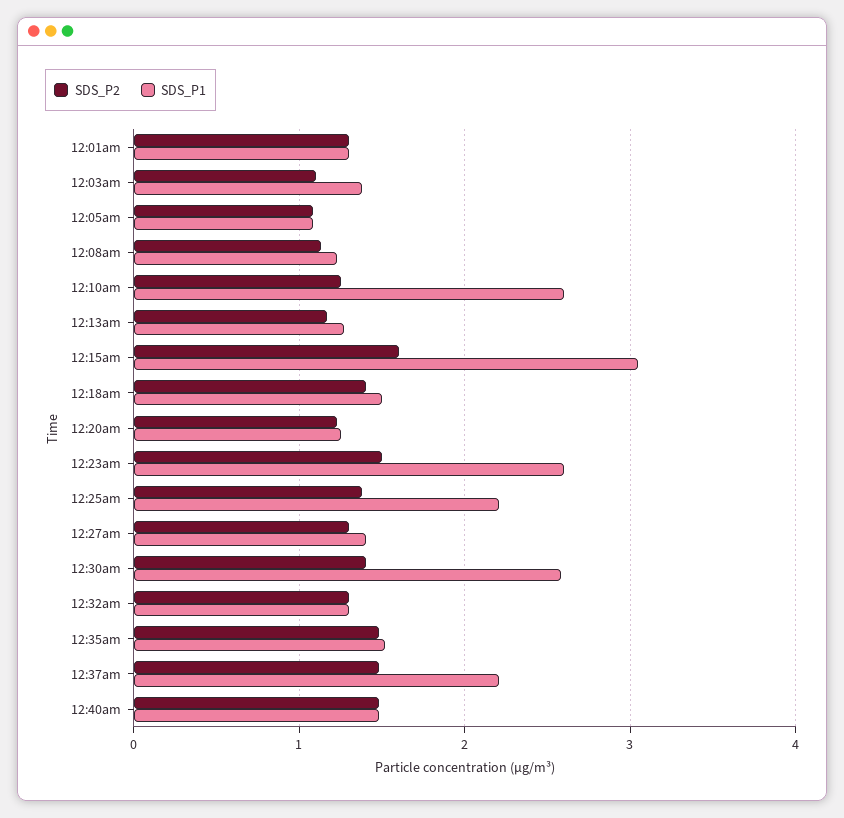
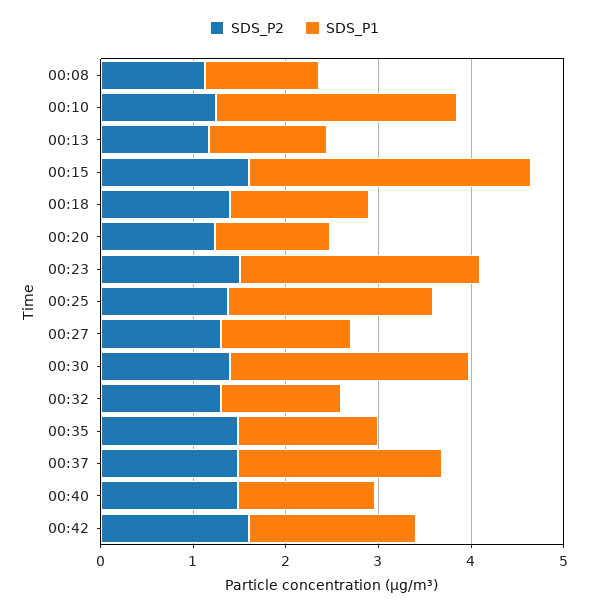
SDS_P2, 12:01am: 1.3 -> none
SDS_P1, 12:01am: 1.3 -> none
SDS_P2, 12:03am: 1.1 -> none
SDS_P1, 12:03am: 1.4 -> none
SDS_P2, 12:05am: 1.1 -> none
SDS_P1, 12:05am: 1.1 -> none
SDS_P2, 00:42: none -> 1.6
SDS_P1, 00:42: none -> 1.8

